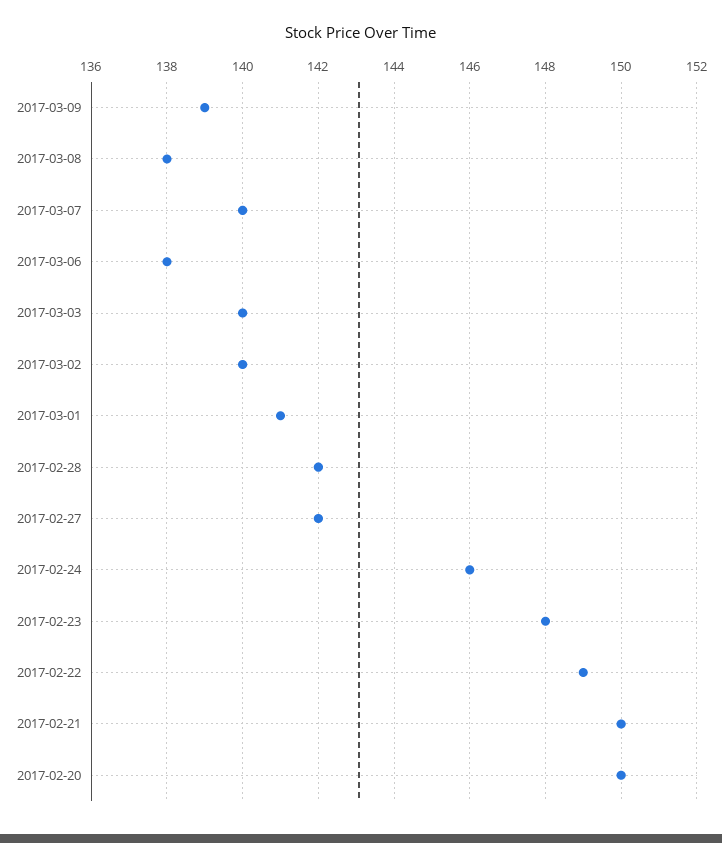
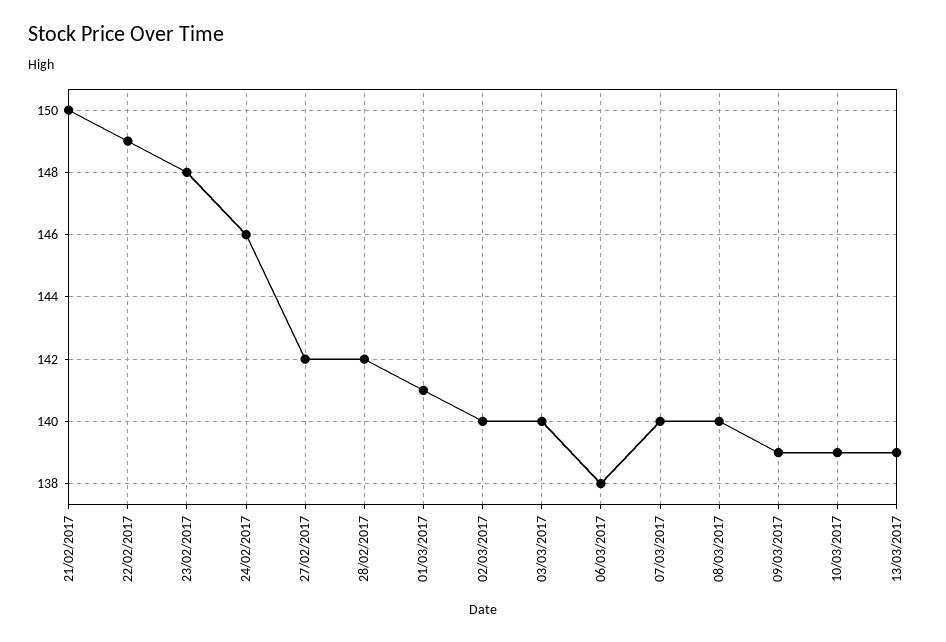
2017-03-08: 138 -> 140
2017-02-20: 150 -> none
10/03/2017: none -> 139
13/03/2017: none -> 139

